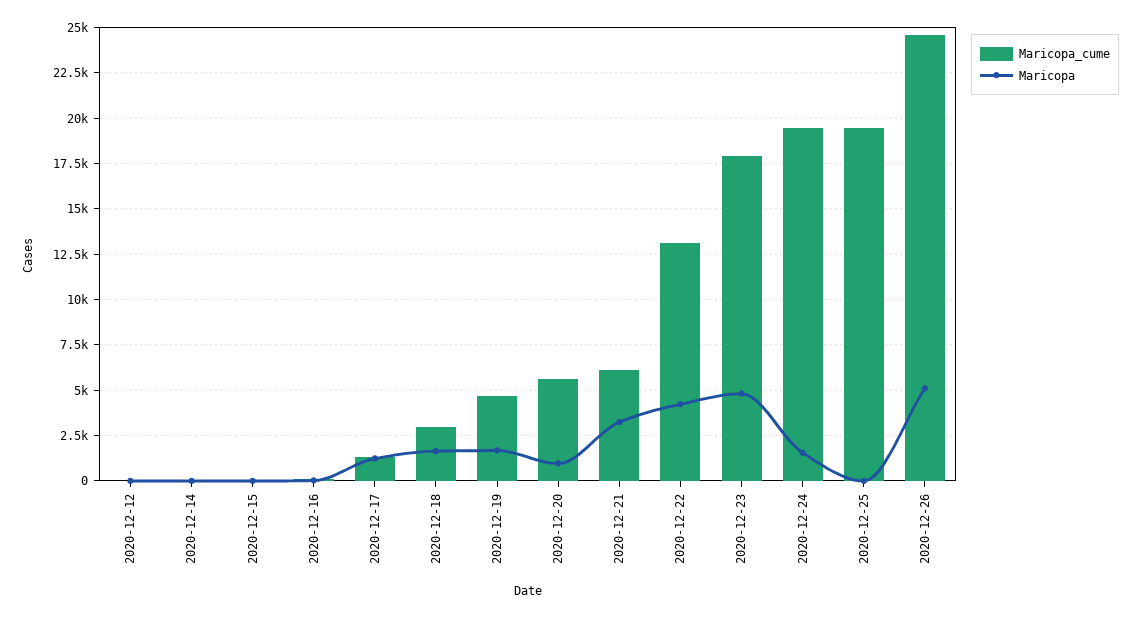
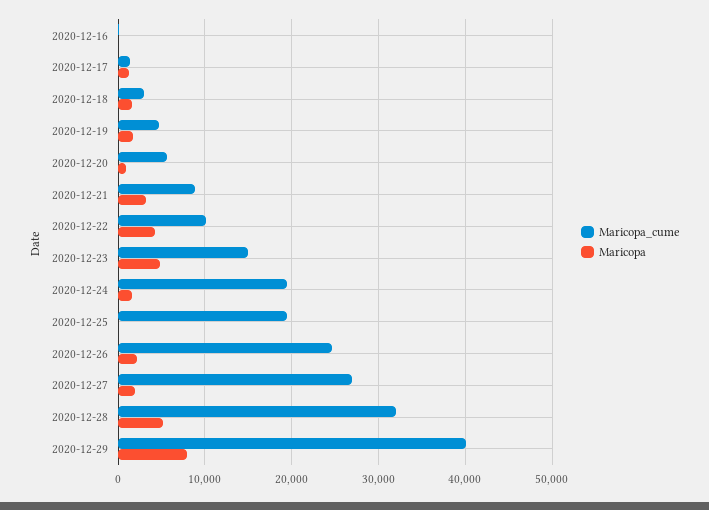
Maricopa_cume, 2020-12-12: 0 -> none
Maricopa, 2020-12-12: 0 -> none
Maricopa_cume, 2020-12-14: 0 -> none
Maricopa, 2020-12-14: 0 -> none
Maricopa_cume, 2020-12-15: 0 -> none
Maricopa, 2020-12-15: 0 -> none
Maricopa_cume, 2020-12-21: 6000 -> 9000
Maricopa_cume, 2020-12-22: 13000 -> 10000
Maricopa_cume, 2020-12-23: 18000 -> 15000
Maricopa, 2020-12-26: 5000 -> 2000
Maricopa_cume, 2020-12-27: none -> 27000
Maricopa, 2020-12-27: none -> 2000
Maricopa_cume, 2020-12-28: none -> 32000
Maricopa, 2020-12-28: none -> 5000
Maricopa_cume, 2020-12-29: none -> 40000
Maricopa, 2020-12-29: none -> 8000

